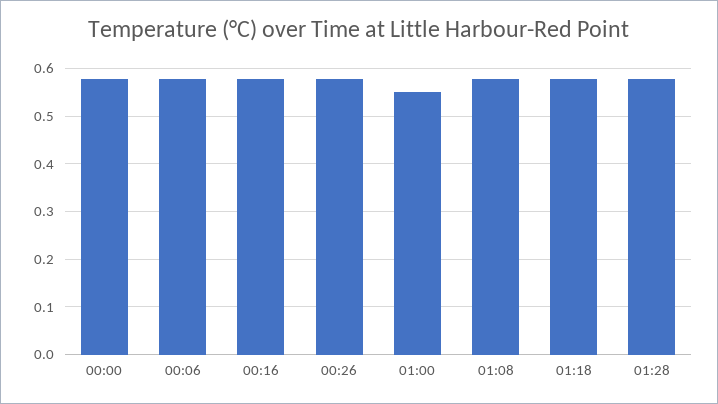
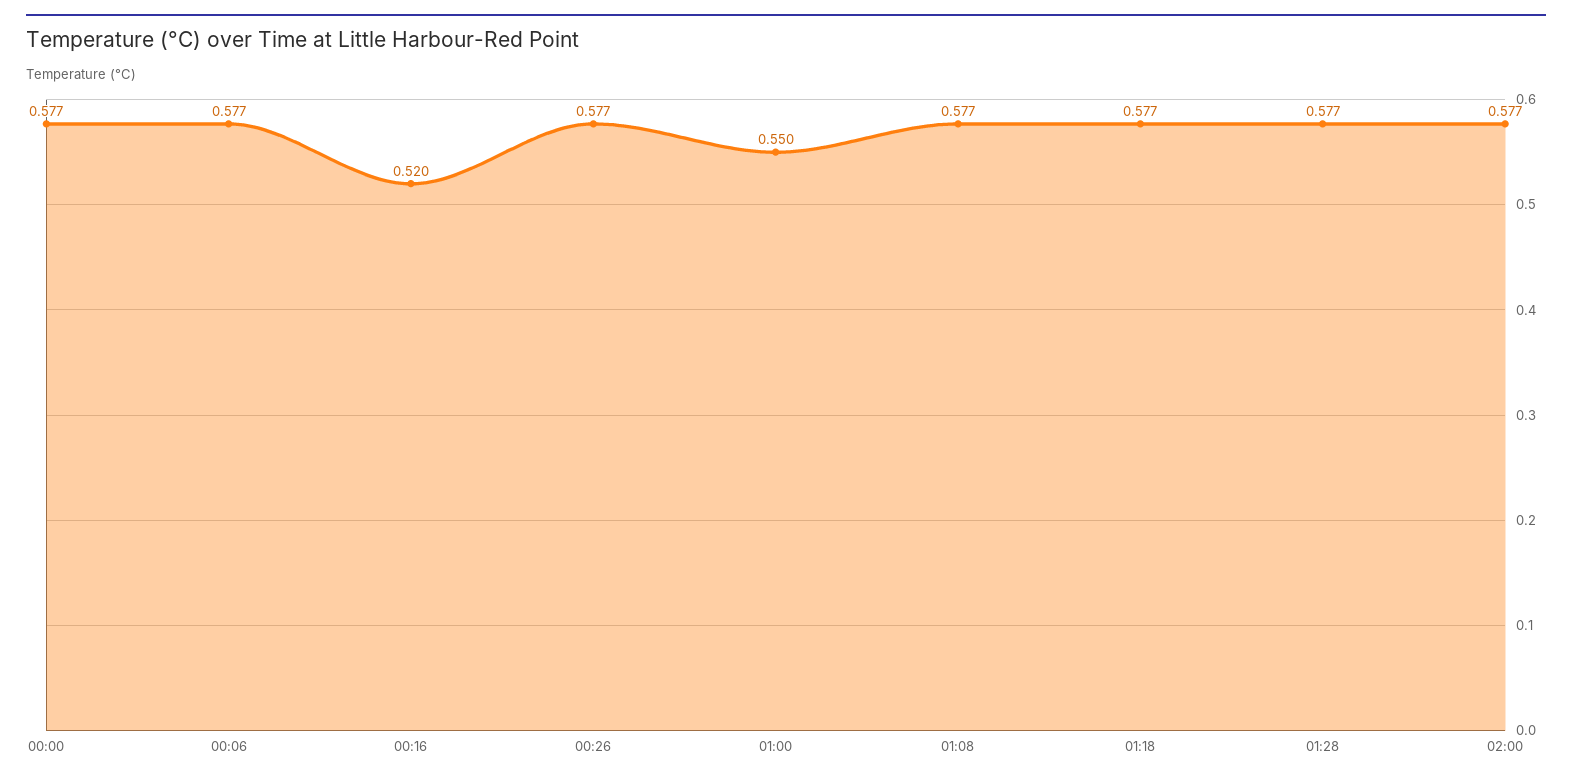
00:16: 0.58 -> 0.52
02:00: none -> 0.577

